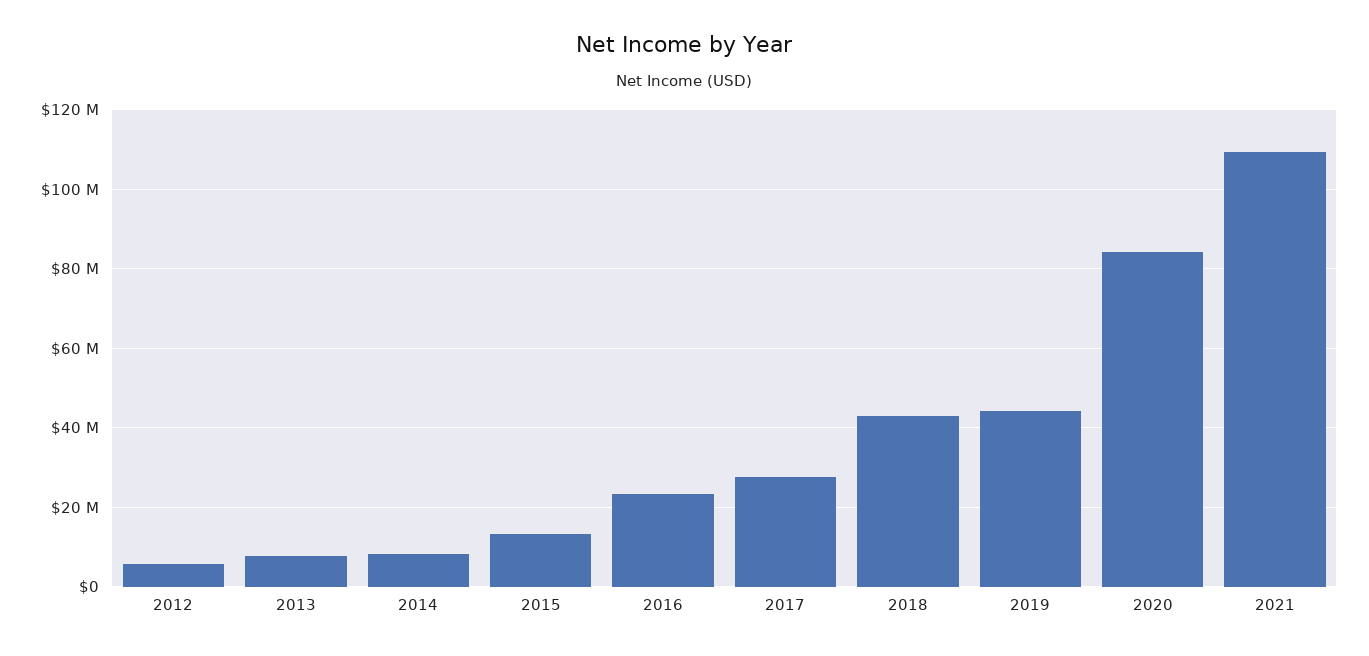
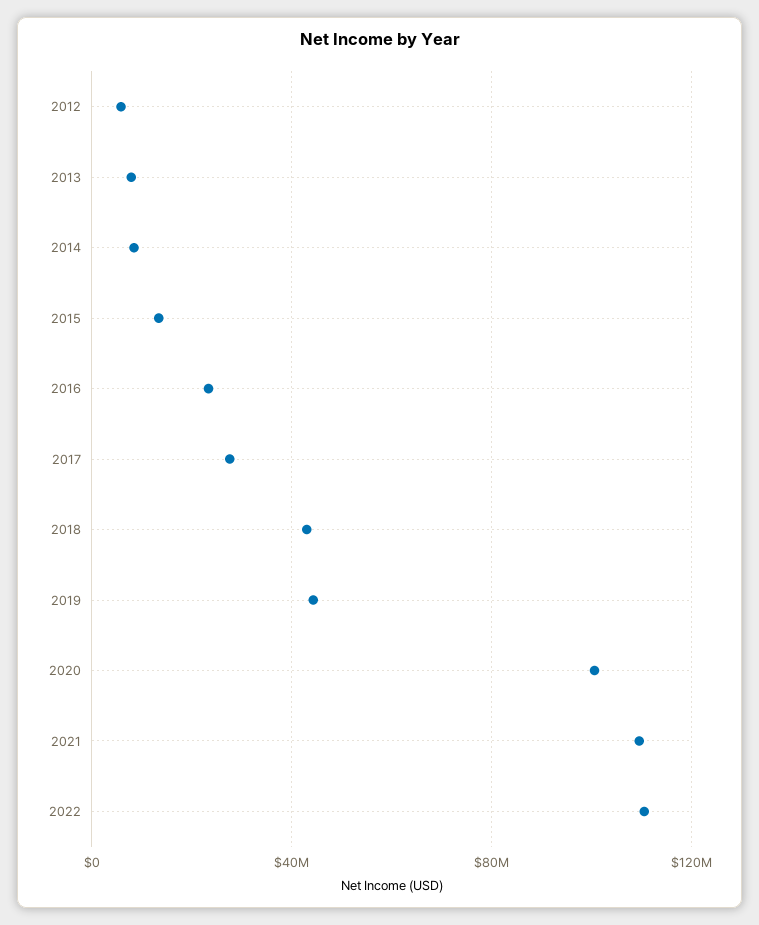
2020: 84000000 -> 100000000
2022: none -> 110000000

